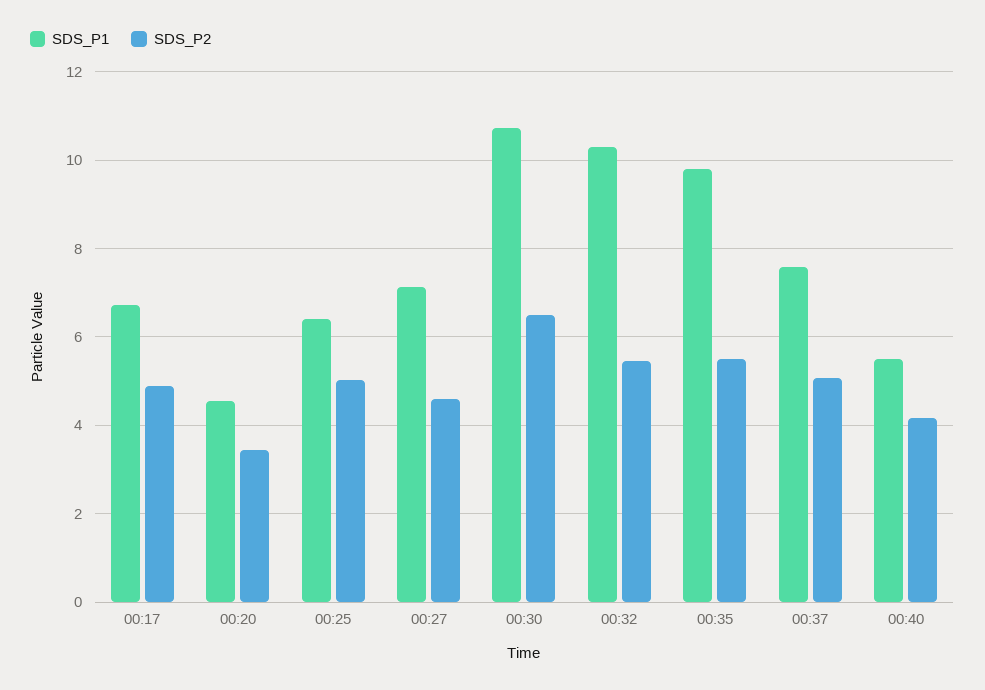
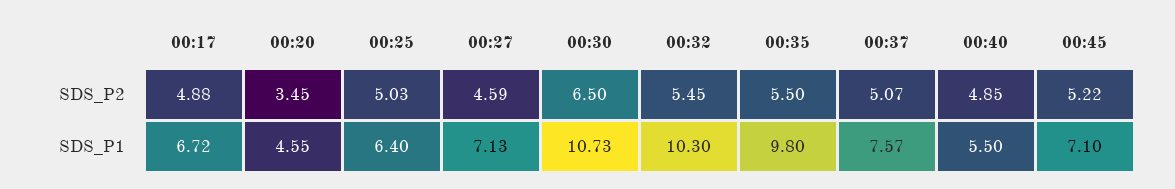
SDS_P2, 00:40: 4.2 -> 4.85
SDS_P2, 00:45: none -> 5.22
SDS_P1, 00:45: none -> 7.1

